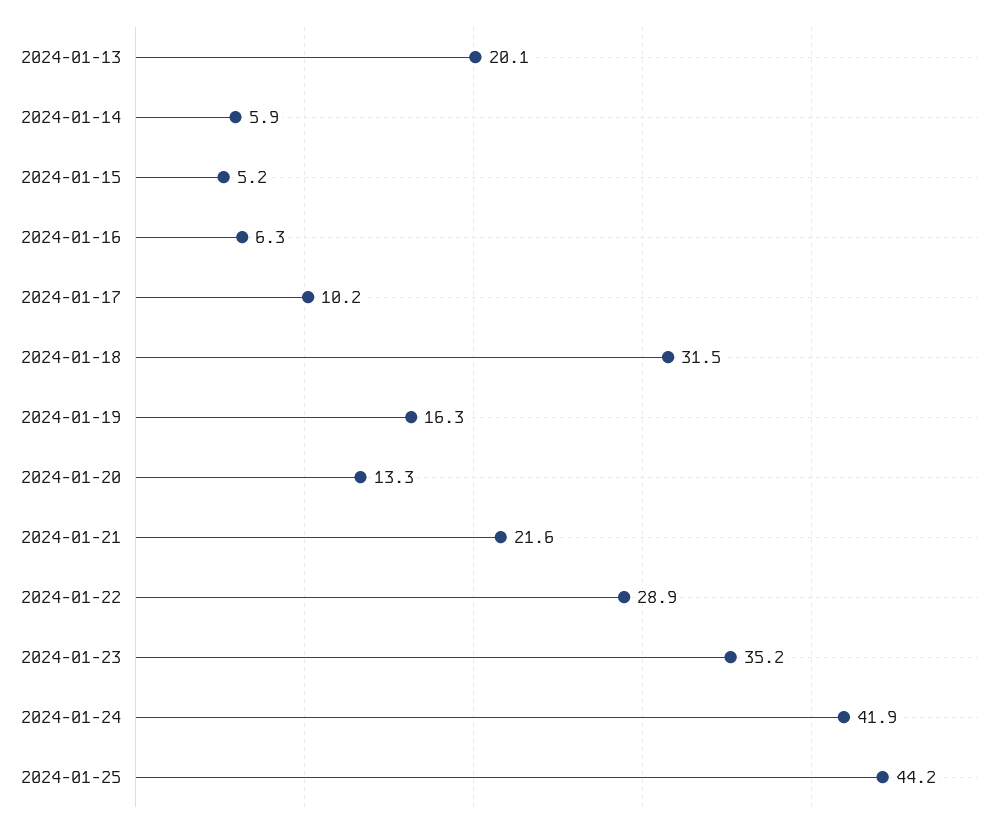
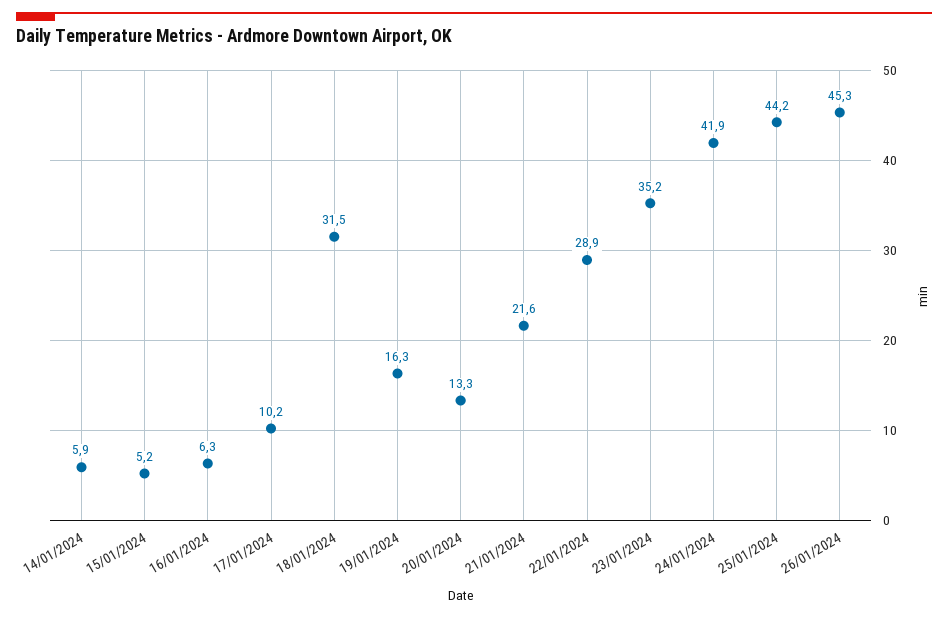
2024-01-13: 20.1 -> none
26/01/2024: none -> 45.3

